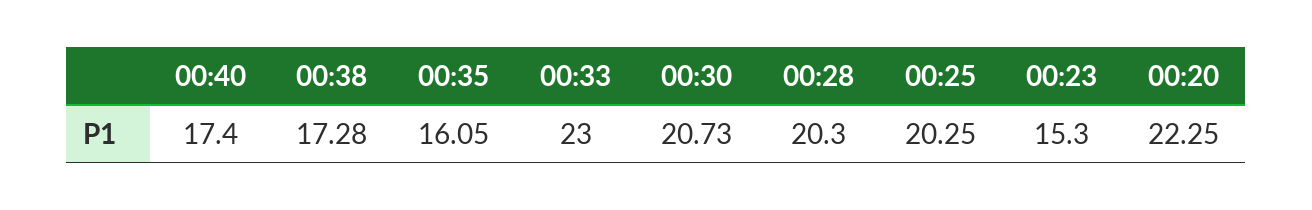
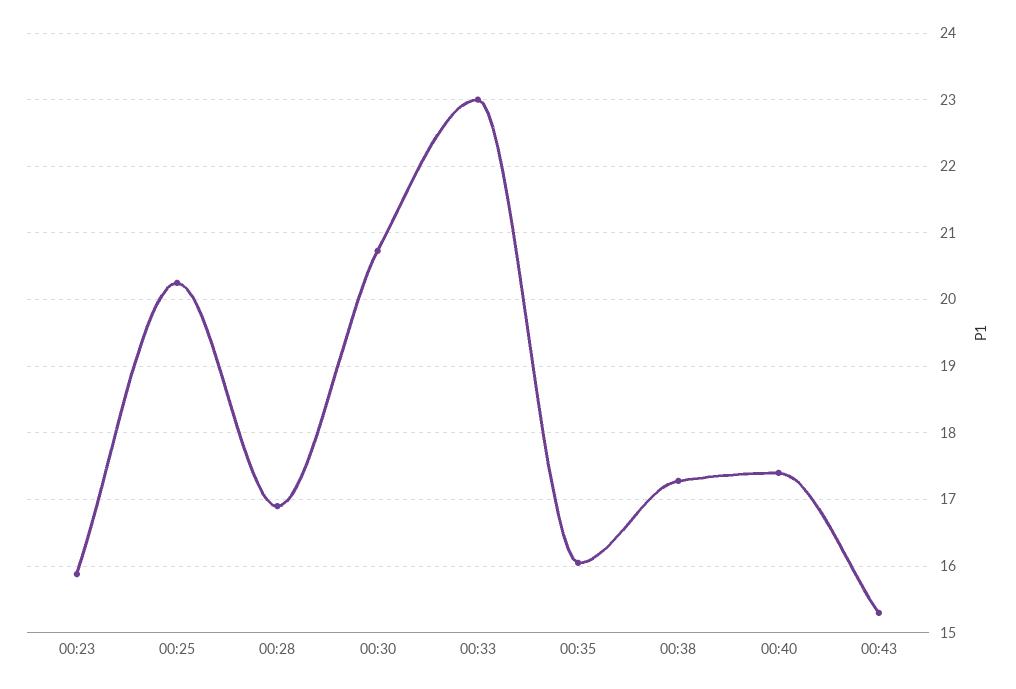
00:28: 20.3 -> 16.9
00:23: 15.3 -> 15.9
00:20: 22.25 -> none
00:43: none -> 15.3

